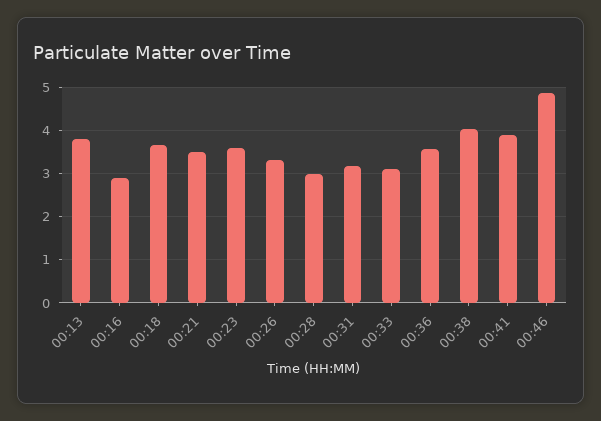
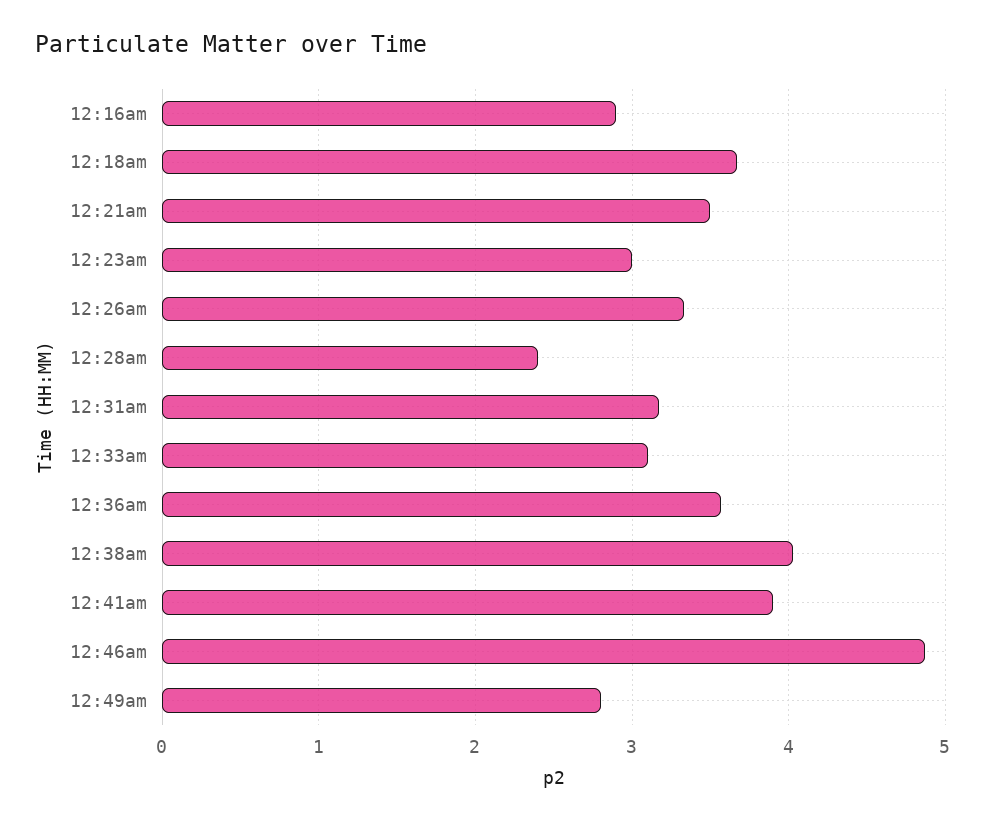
00:13: 3.8 -> none
00:23: 3.6 -> 3
00:28: 3 -> 2.4
12:49am: none -> 2.8

